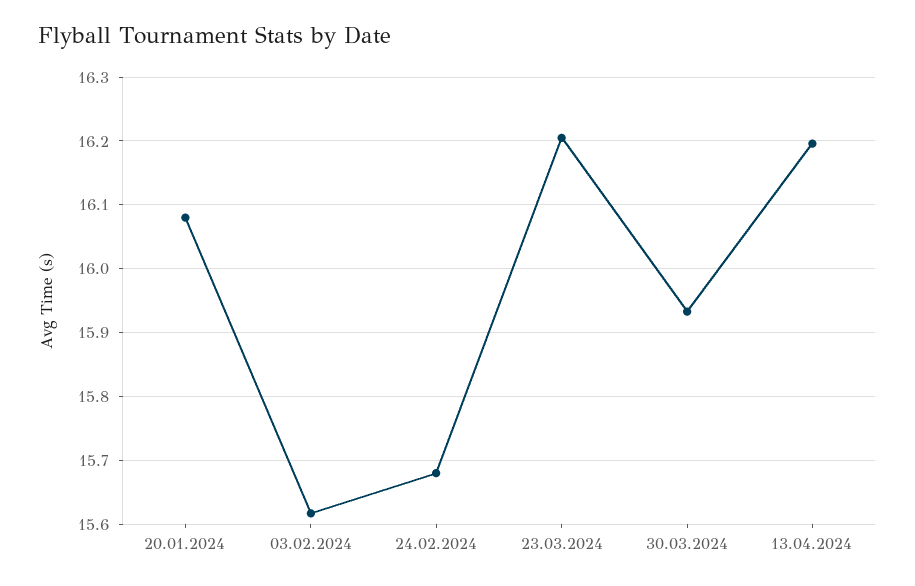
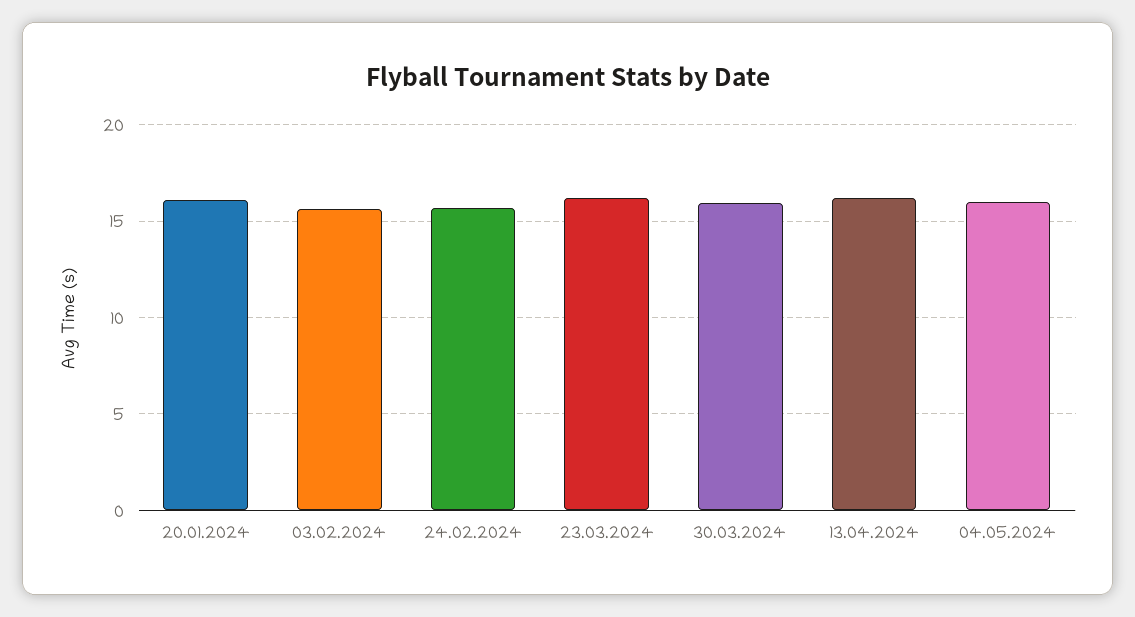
04.05.2024: none -> 16

